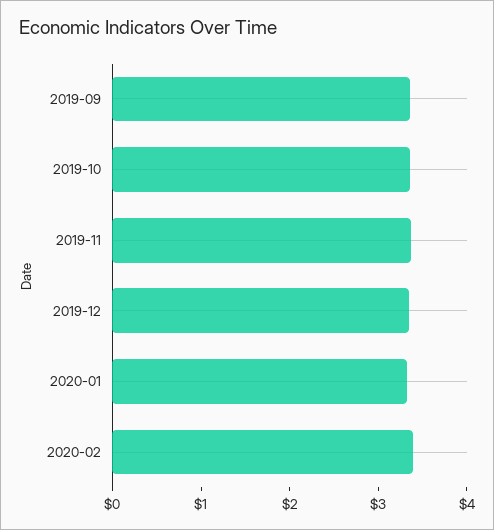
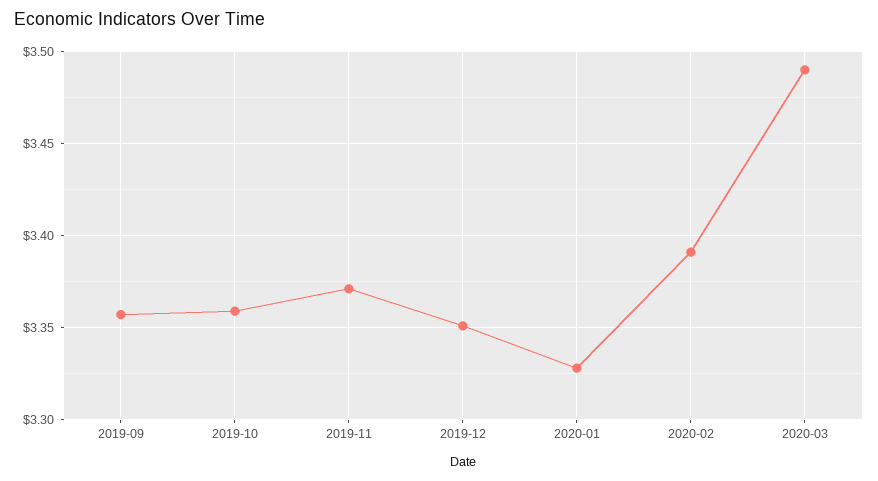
2020-03: none -> 3.49

